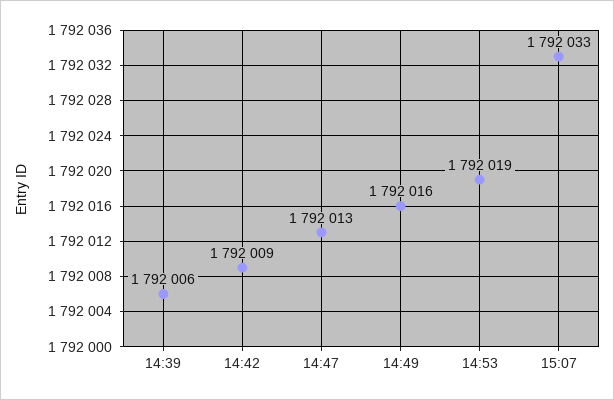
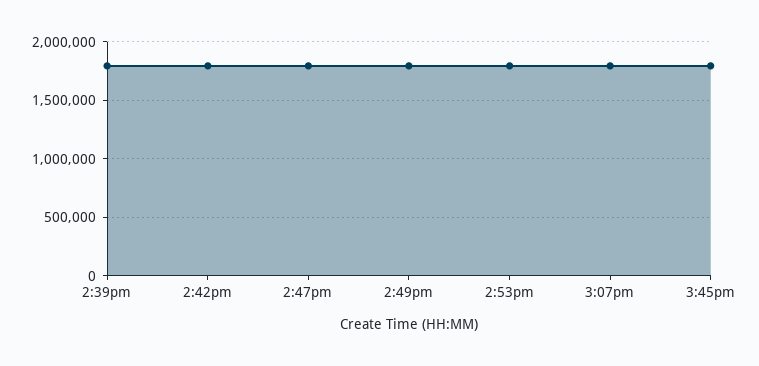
3:45pm: none -> 1800000

